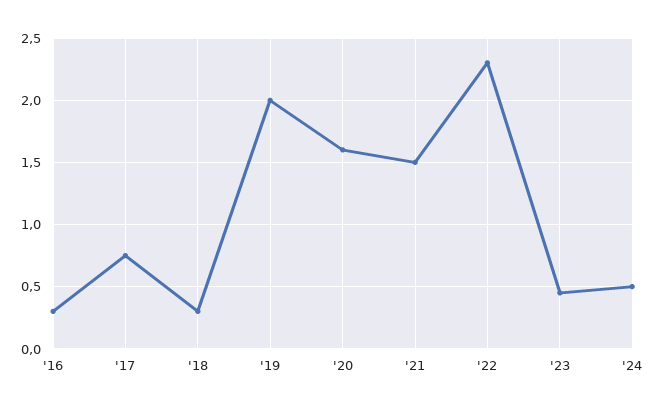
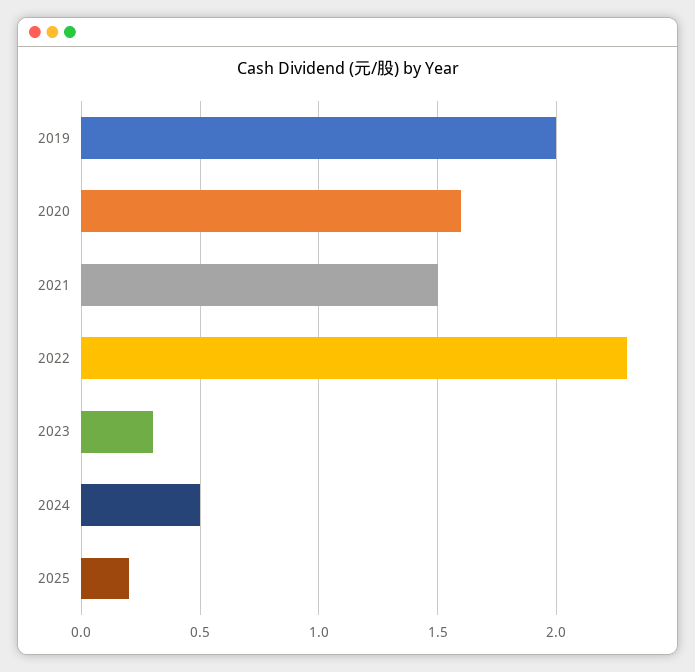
'16: 0.3 -> none
'17: 0.75 -> none
'18: 0.3 -> none
'23: 0.45 -> 0.3
2025: none -> 0.2

